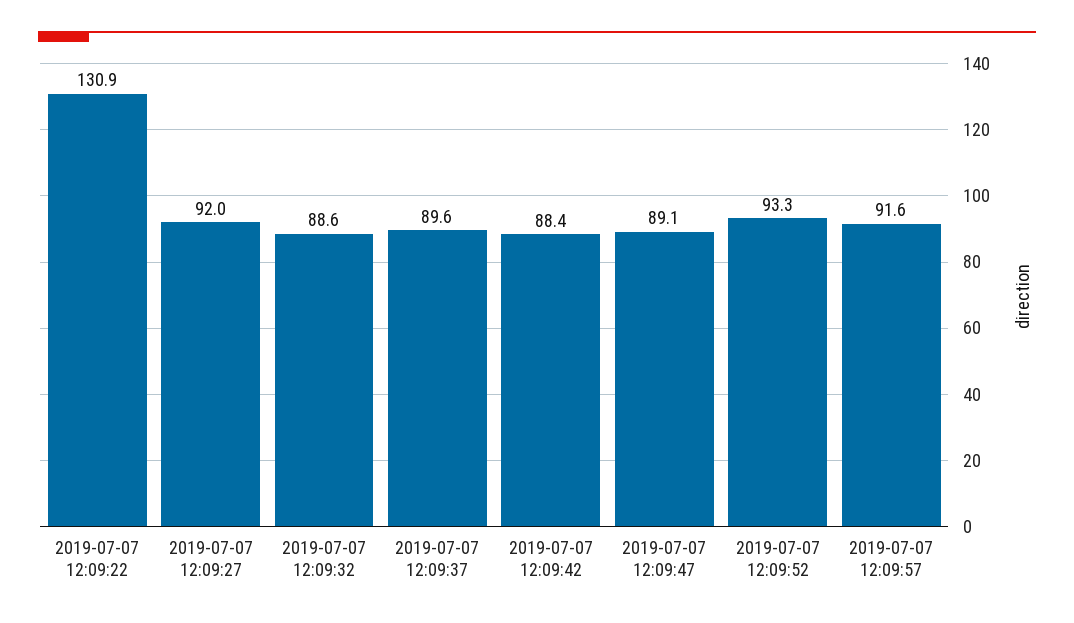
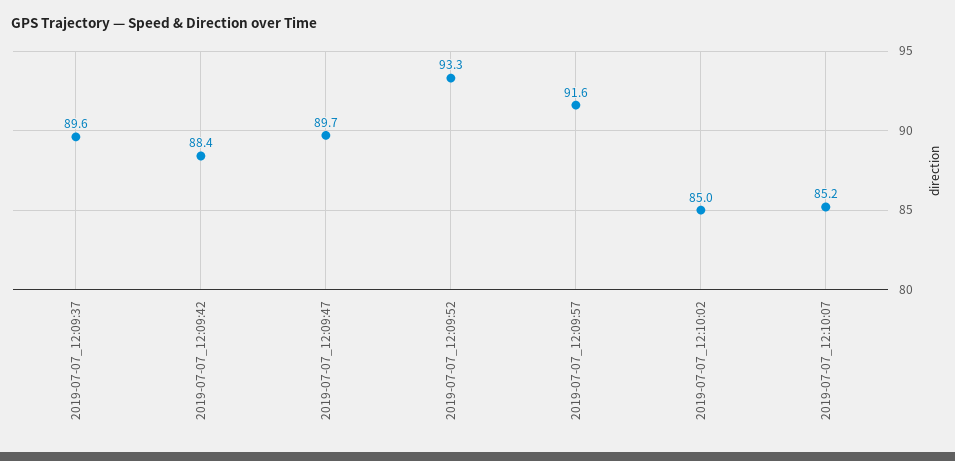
2019-07-07 12:09:22: 130.9 -> none
2019-07-07 12:09:27: 92 -> none
2019-07-07 12:09:32: 88.6 -> none
2019-07-07 12:09:47: 89.1 -> 89.7
2019-07-07_12:10:02: none -> 85
2019-07-07_12:10:07: none -> 85.2

